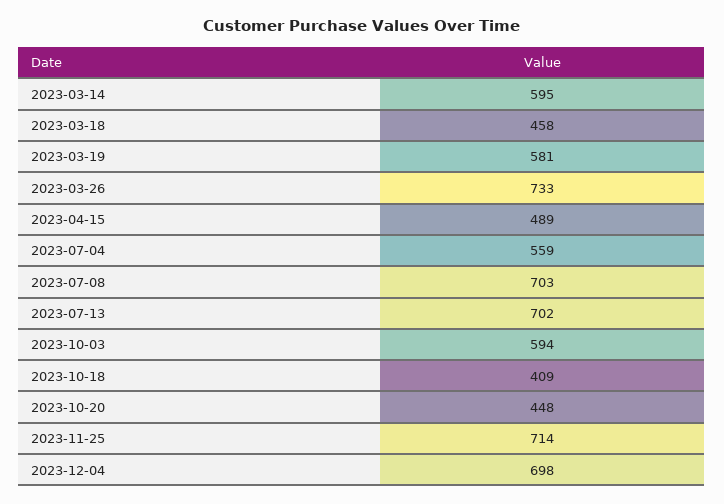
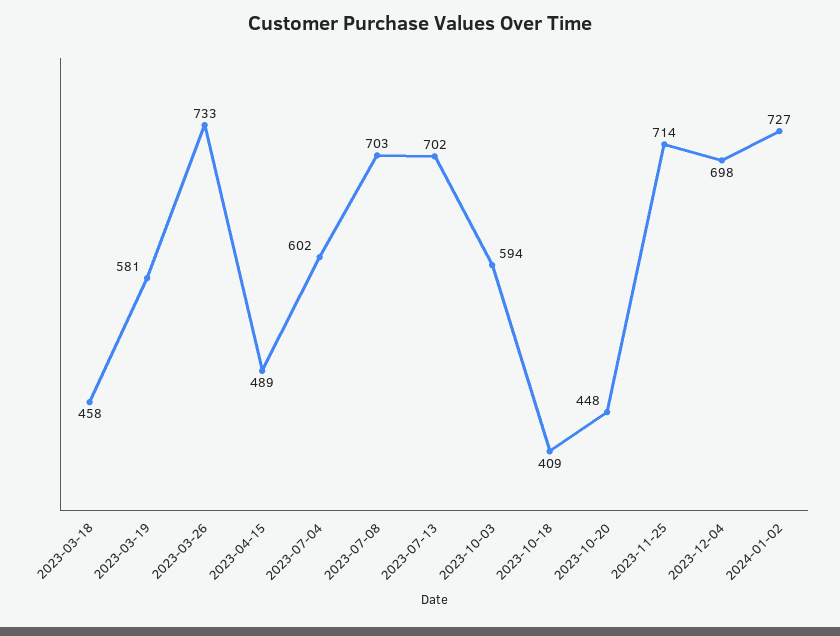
2023-03-14: 595 -> none
2023-07-04: 559 -> 602
2024-01-02: none -> 727

